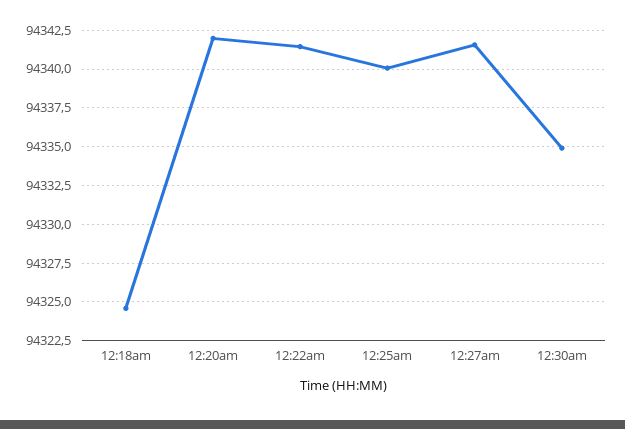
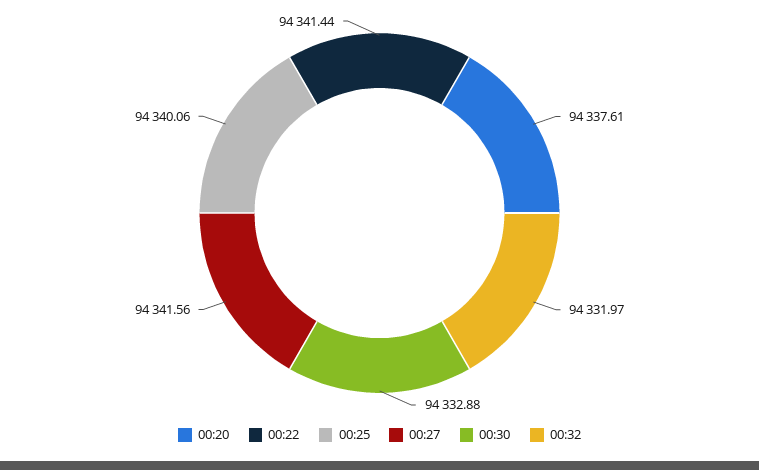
12:18am: 94324.5 -> none
12:20am: 94342 -> 94337.61
12:30am: 94335 -> 94332.88
00:32: none -> 94331.97

